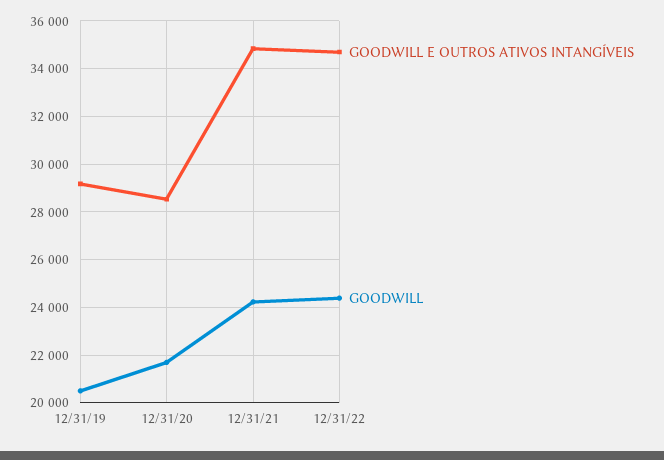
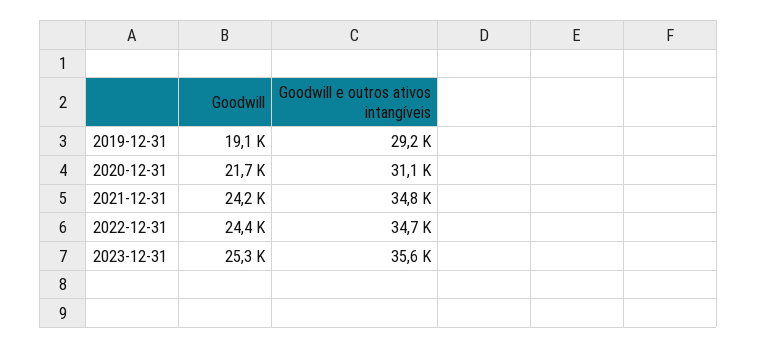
GOODWILL, 12/31/19: 20500 -> 19100
GOODWILL E OUTROS ATIVOS INTANGÍVEIS, 12/31/20: 28500 -> 31100
GOODWILL, 2023-12-31: none -> 25300
GOODWILL E OUTROS ATIVOS INTANGÍVEIS, 2023-12-31: none -> 35600

